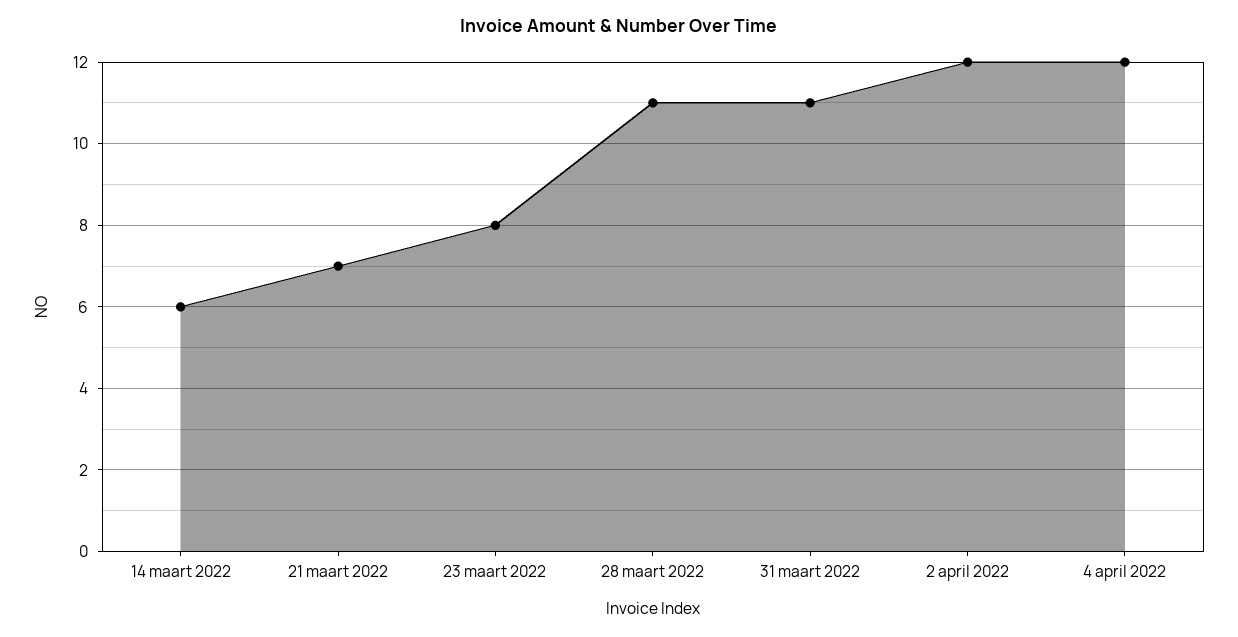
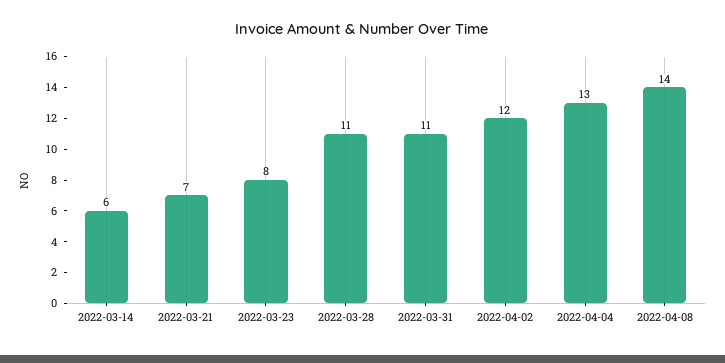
4 april 2022: 12 -> 13
2022-04-08: none -> 14

